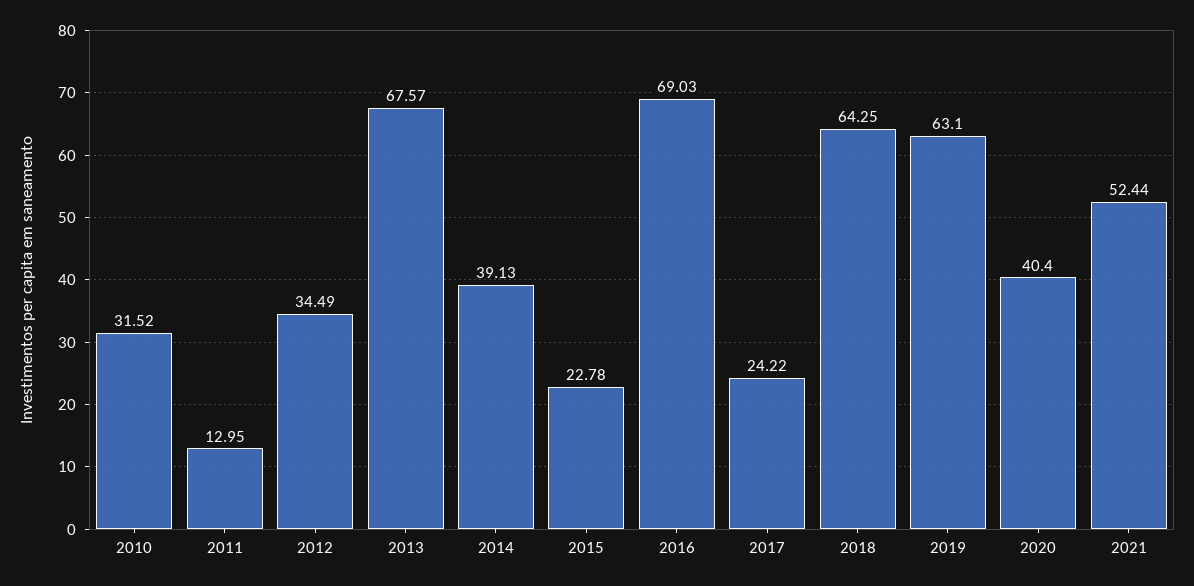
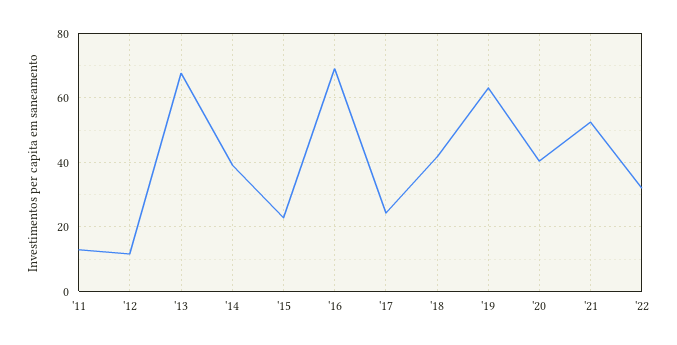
2010: 31.52 -> none
2012: 34.49 -> 12
2018: 64.25 -> 42
'22: none -> 32

